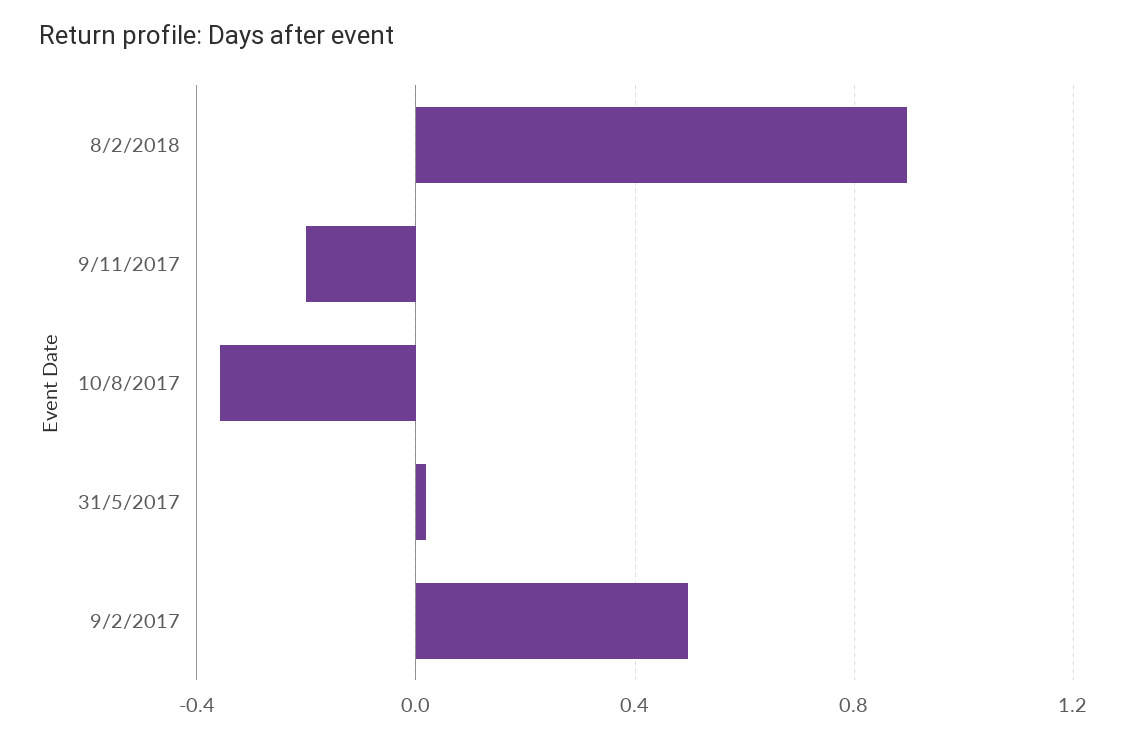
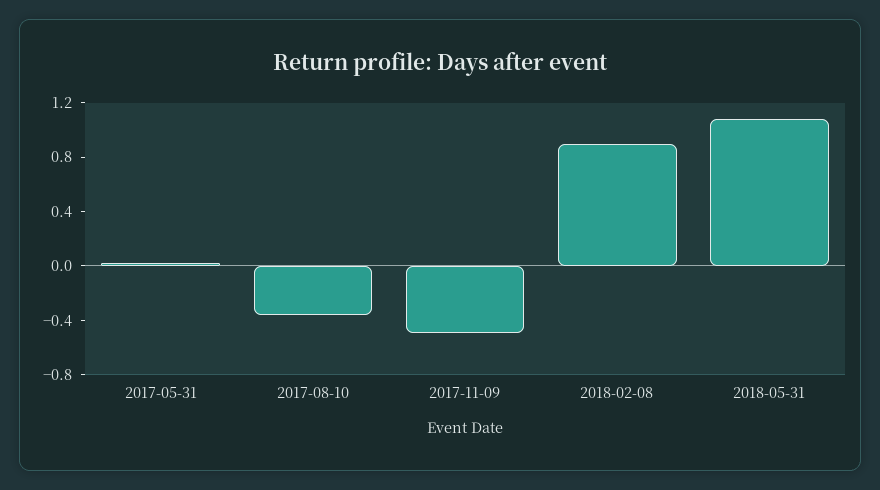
9/11/2017: -0.2 -> -0.5
9/2/2017: 0.5 -> none
2018-05-31: none -> 1.1

